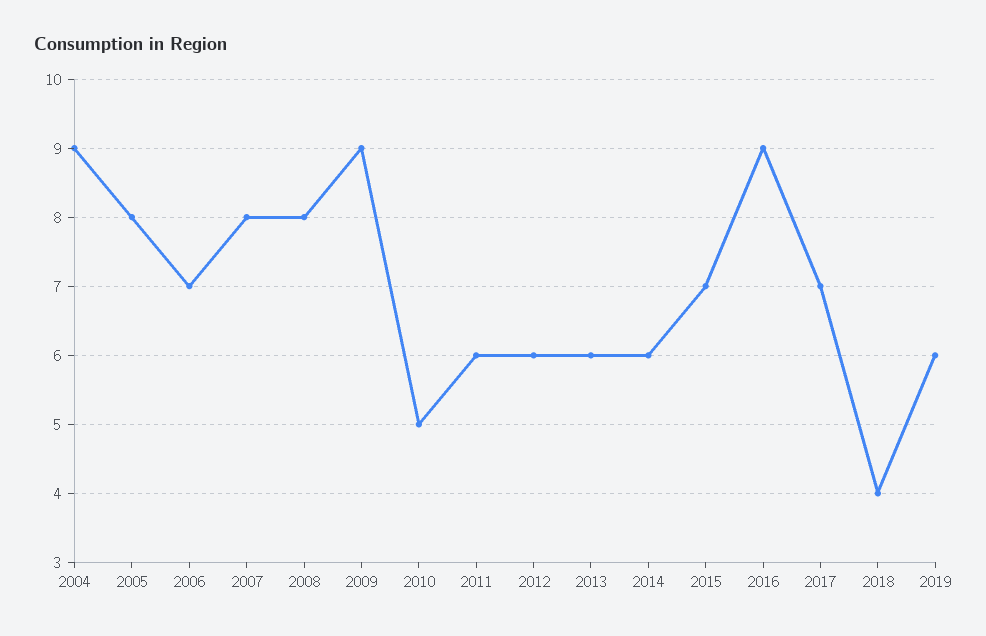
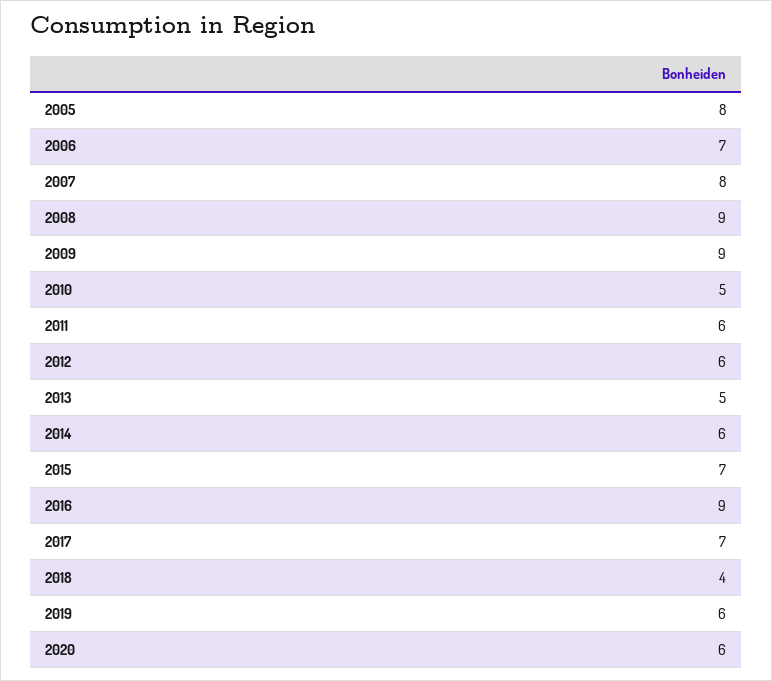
2004: 9 -> none
2008: 8 -> 9
2013: 6 -> 5
2020: none -> 6

